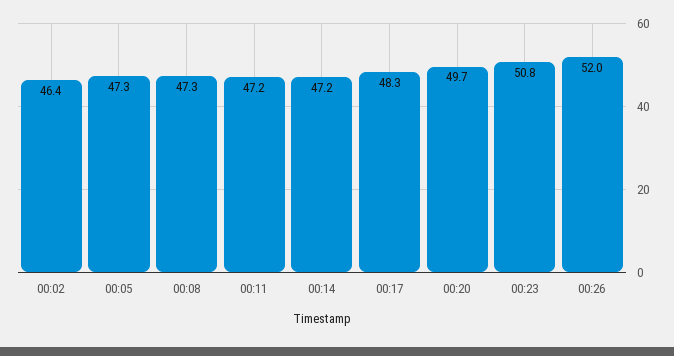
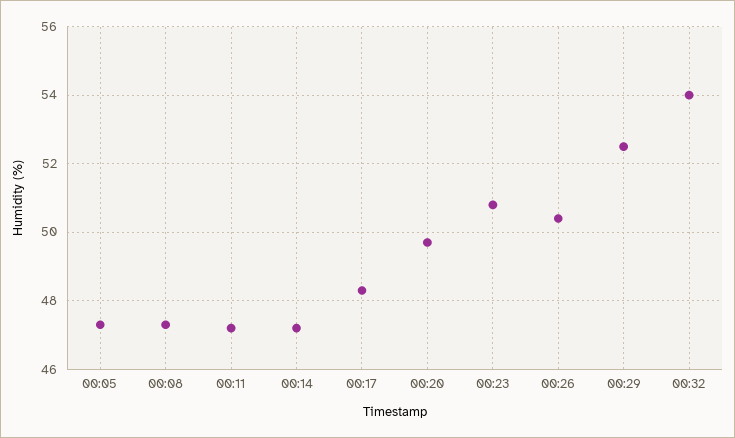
00:02: 46.4 -> none
00:26: 52 -> 50.5
00:29: none -> 52.5
00:32: none -> 54

